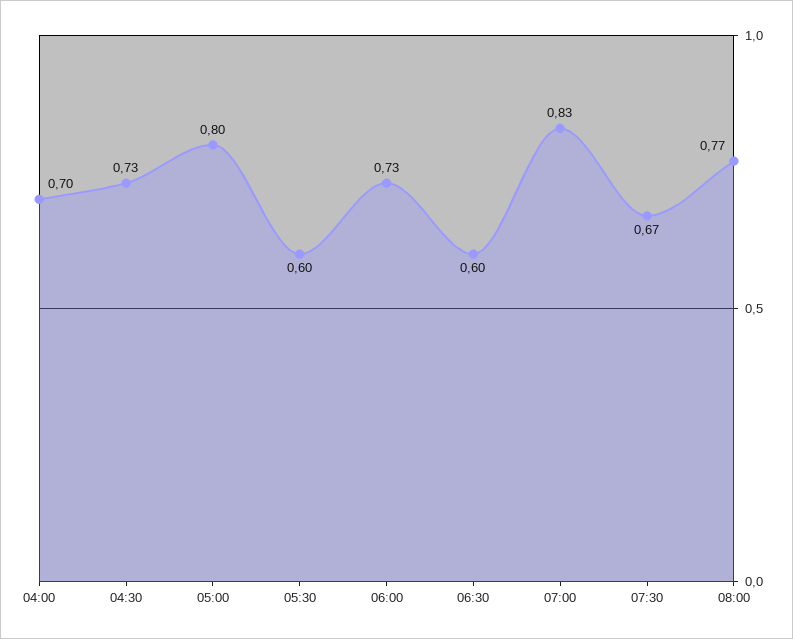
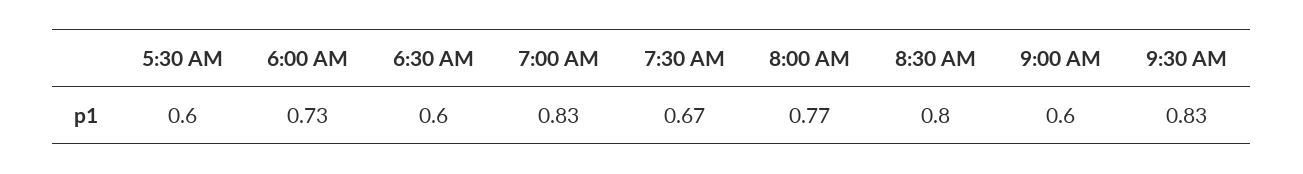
04:00: 0.7 -> none
04:30: 0.73 -> none
05:00: 0.8 -> none
8:30 AM: none -> 0.8
9:00 AM: none -> 0.6
9:30 AM: none -> 0.83

